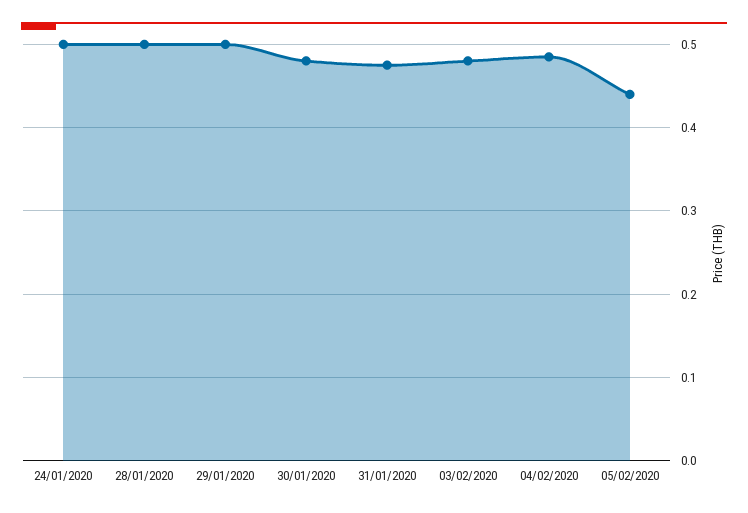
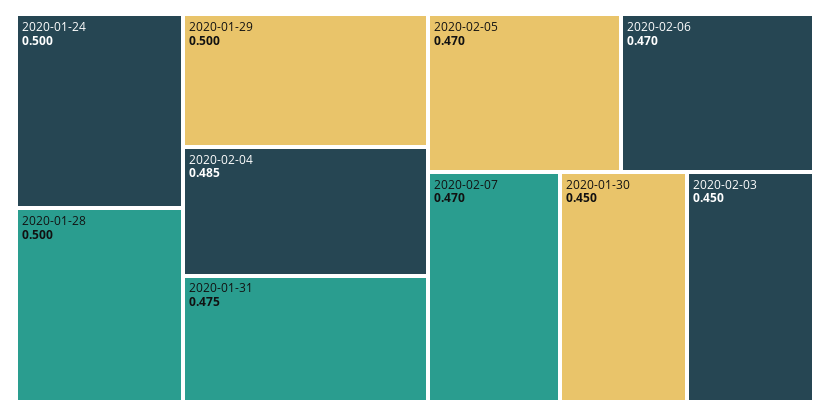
30/01/2020: 0.48 -> 0.45
03/02/2020: 0.48 -> 0.45
05/02/2020: 0.44 -> 0.47
2020-02-06: none -> 0.47
2020-02-07: none -> 0.47

